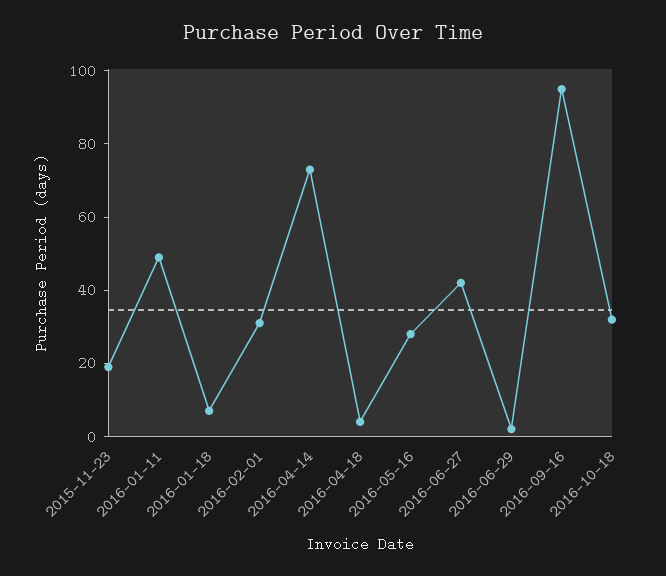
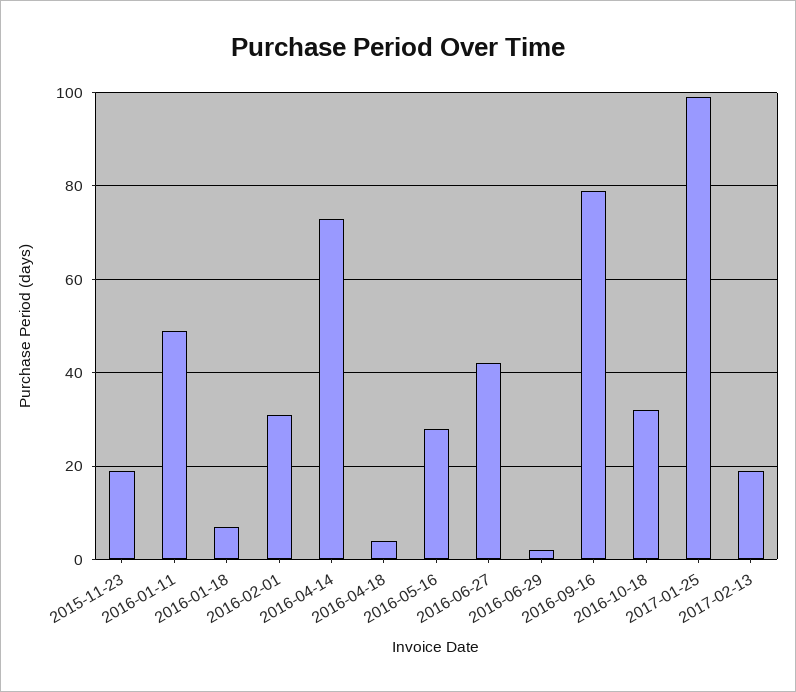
2016-09-16: 95 -> 80
2017-01-25: none -> 100
2017-02-13: none -> 20

